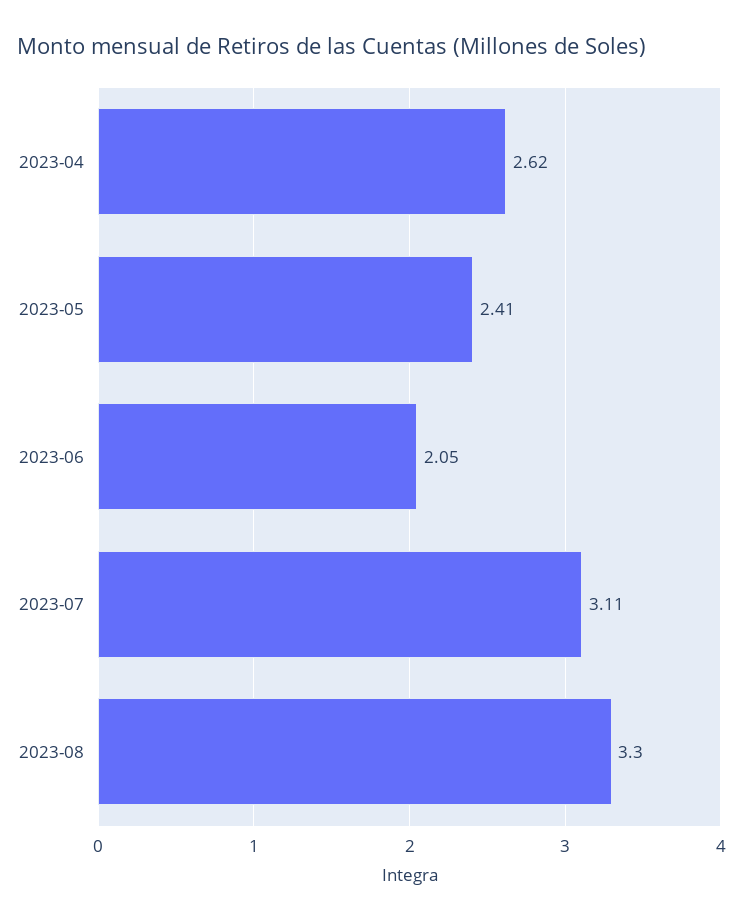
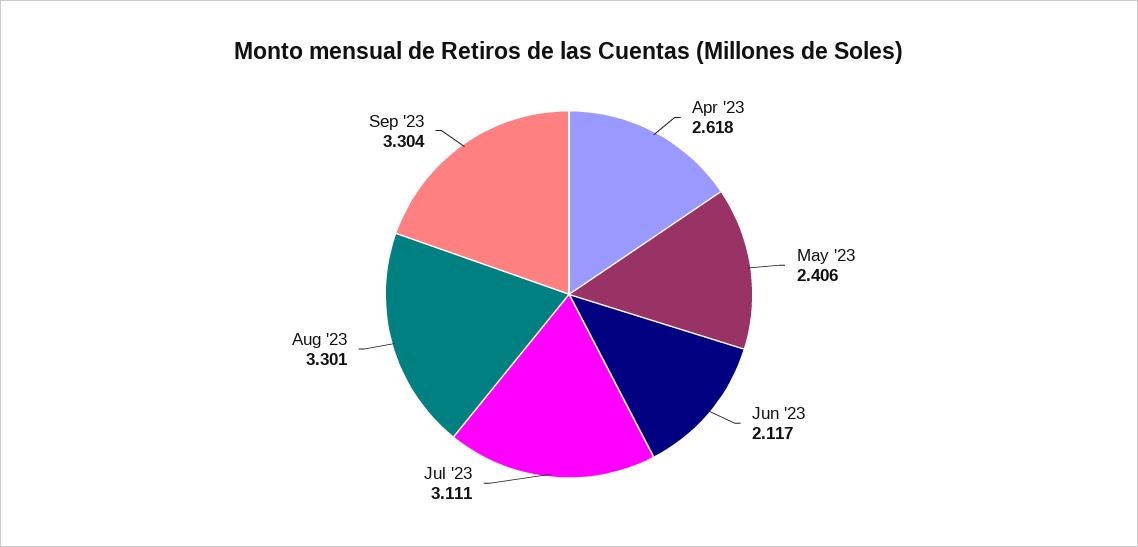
2023-06: 2.05 -> 2.117
Sep '23: none -> 3.304

